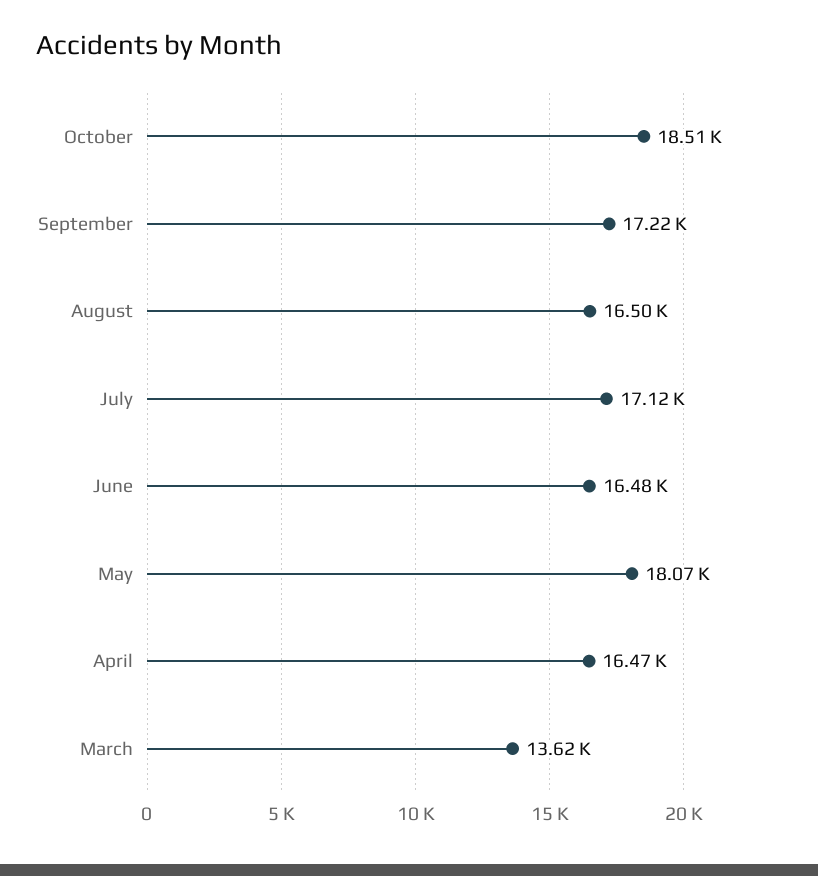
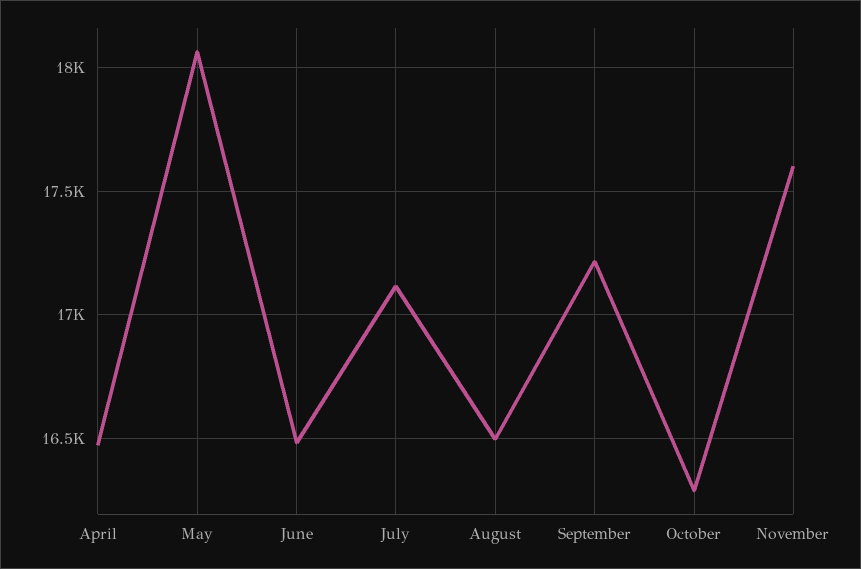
October: 18510 -> 16300
March: 13620 -> none
November: none -> 17600

